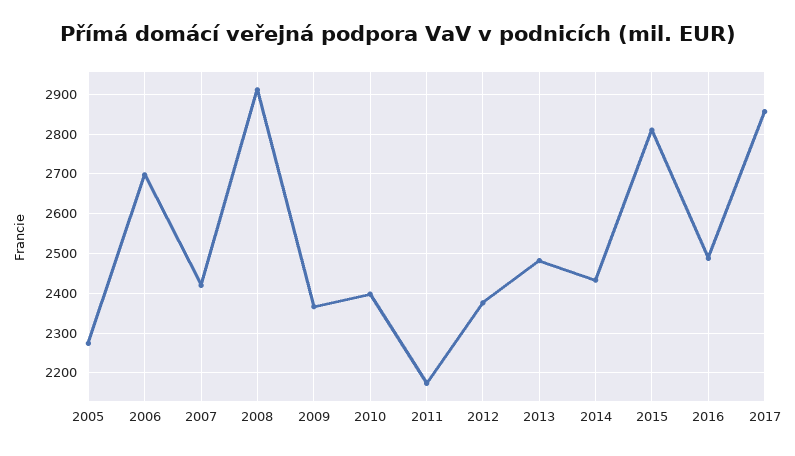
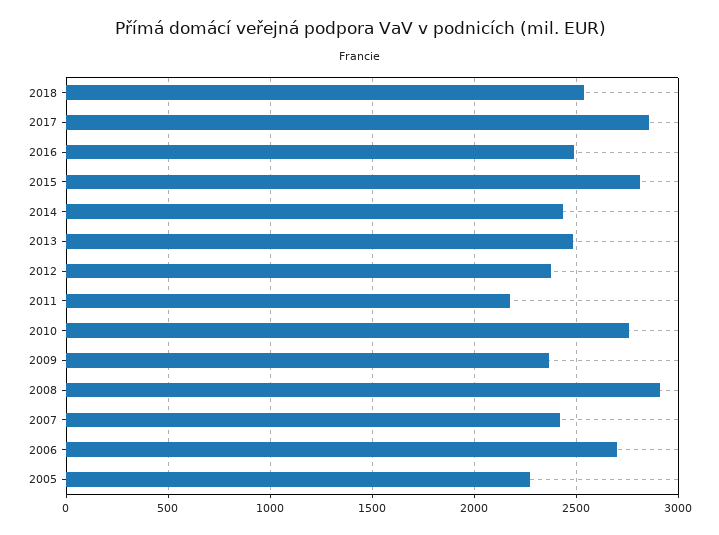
2010: 2400 -> 2750
2018: none -> 2550

